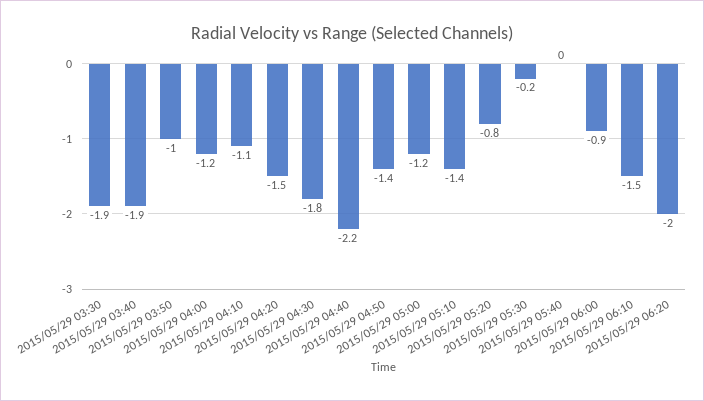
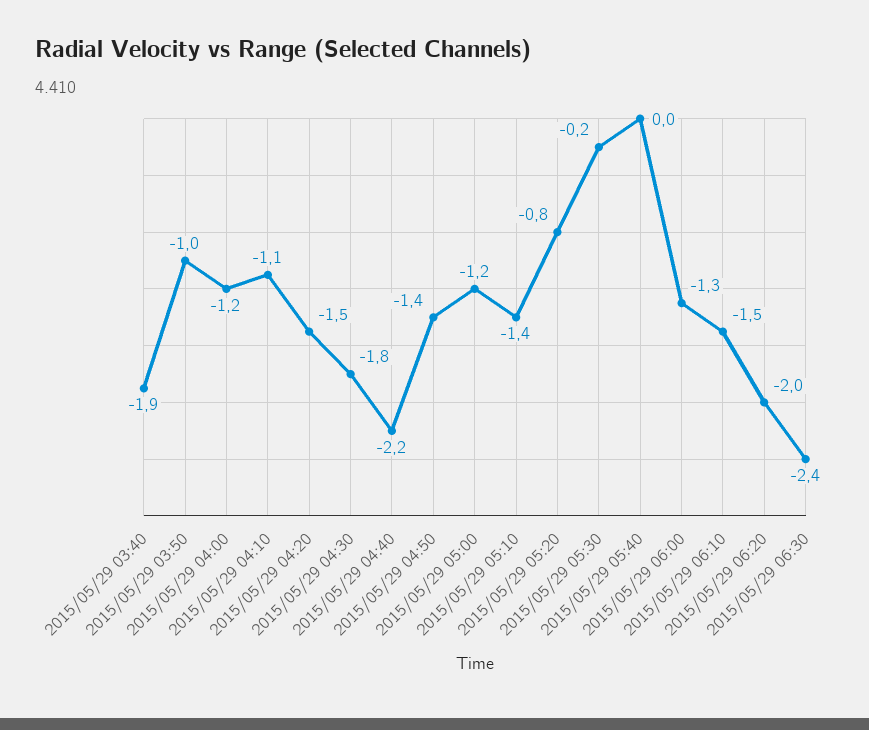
2015/05/29 03:30: -1.9 -> none
2015/05/29 06:00: -0.9 -> -1.3
2015/05/29 06:30: none -> -2.4

